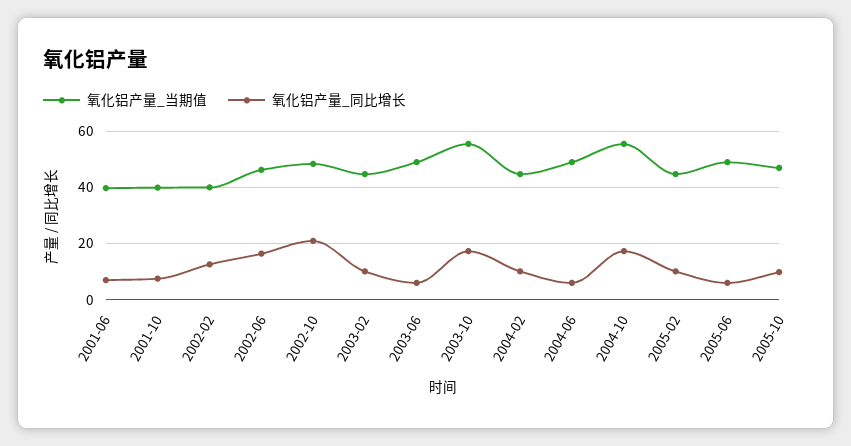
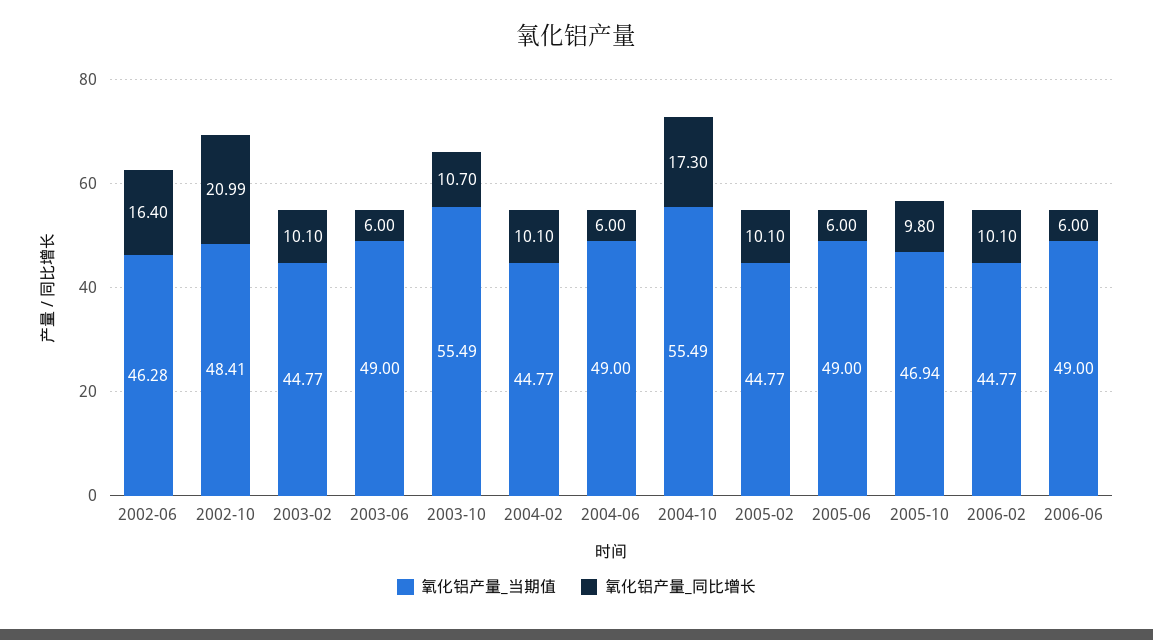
氧化铝产量_当期值, 2001-06: 40 -> none
氧化铝产量_同比增长, 2001-06: 7.5 -> none
氧化铝产量_当期值, 2001-10: 40 -> none
氧化铝产量_同比增长, 2001-10: 7.5 -> none
氧化铝产量_当期值, 2002-02: 40 -> none
氧化铝产量_同比增长, 2002-02: 12.5 -> none
氧化铝产量_同比增长, 2003-10: 17.5 -> 10.7
氧化铝产量_当期值, 2006-02: none -> 44.77
氧化铝产量_同比增长, 2006-02: none -> 10.1
氧化铝产量_当期值, 2006-06: none -> 49
氧化铝产量_同比增长, 2006-06: none -> 6

